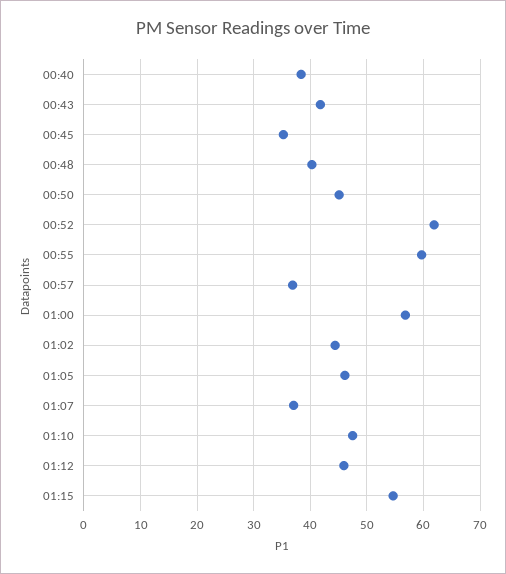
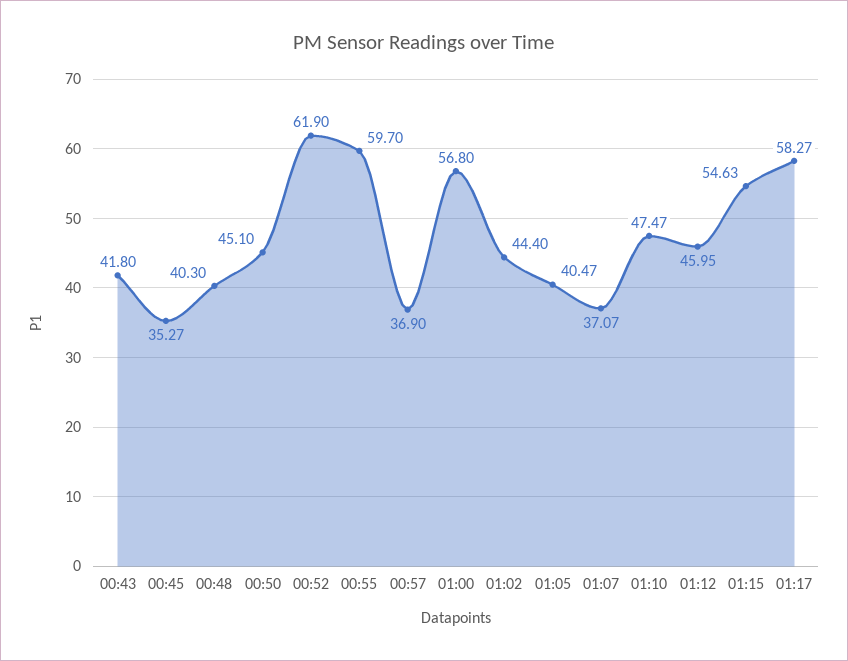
00:40: 38 -> none
01:05: 46 -> 40.47
01:17: none -> 58.27

